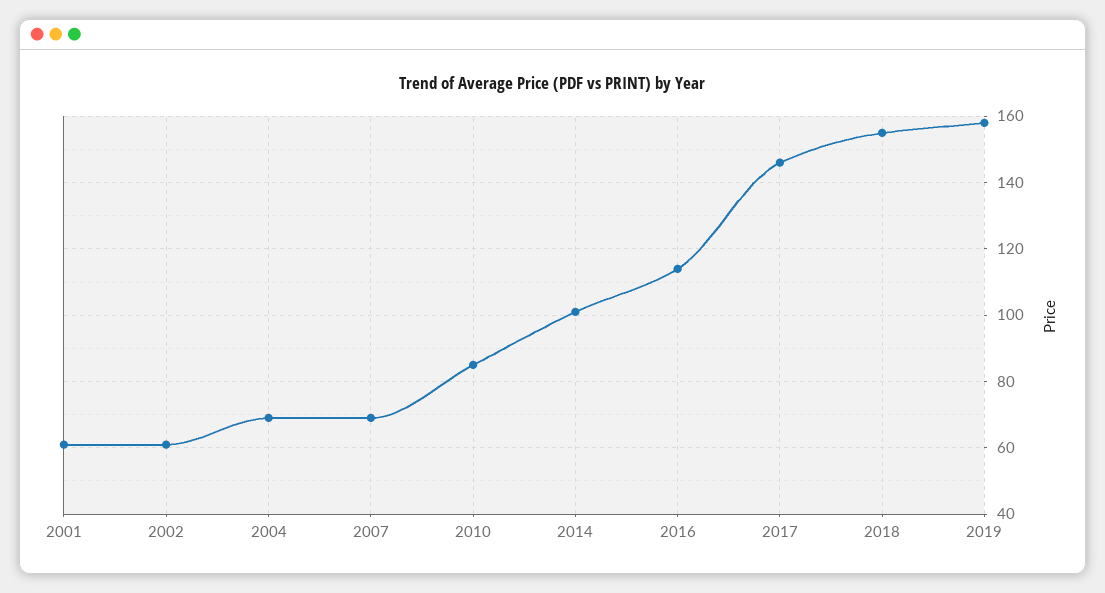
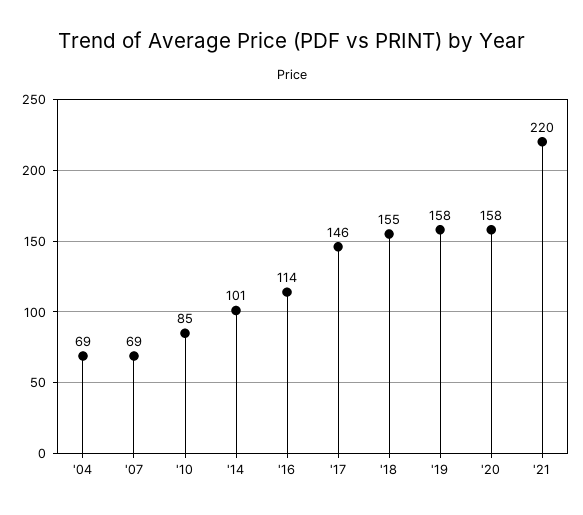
2001: 60 -> none
2002: 60 -> none
'20: none -> 158
'21: none -> 220

